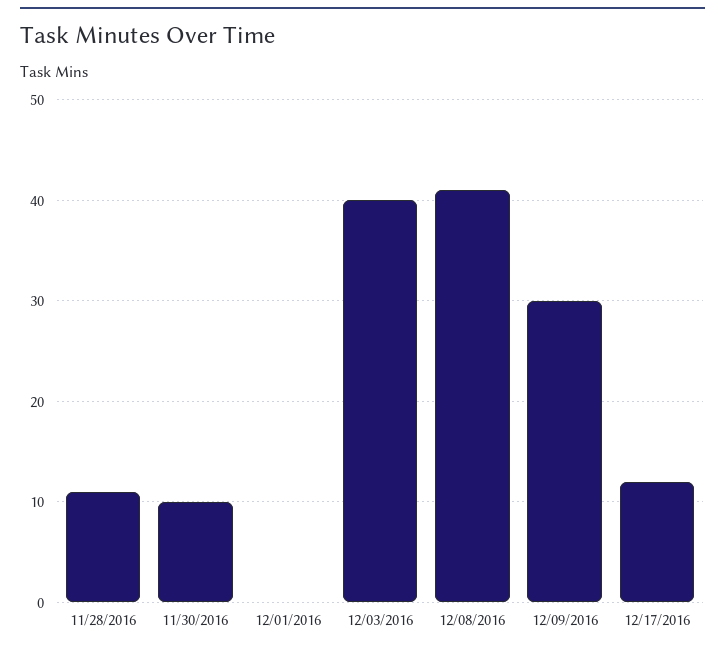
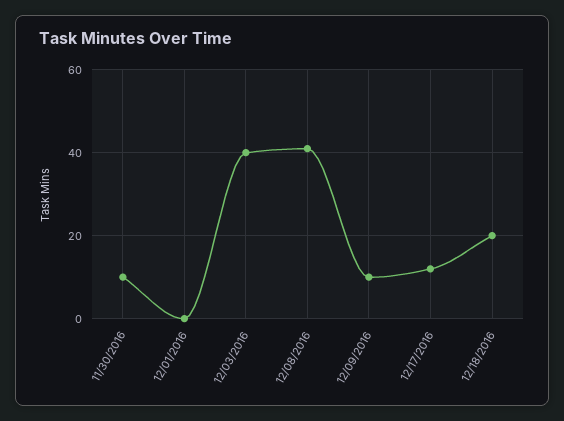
11/28/2016: 11 -> none
12/09/2016: 30 -> 10
12/18/2016: none -> 20

